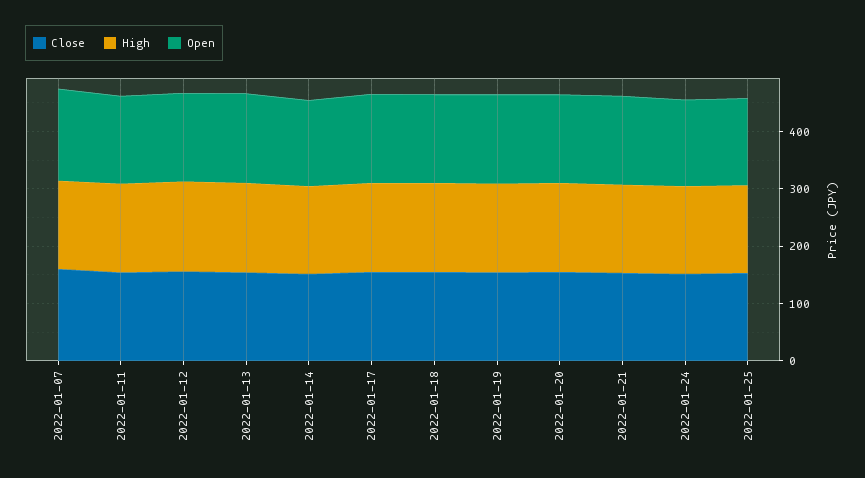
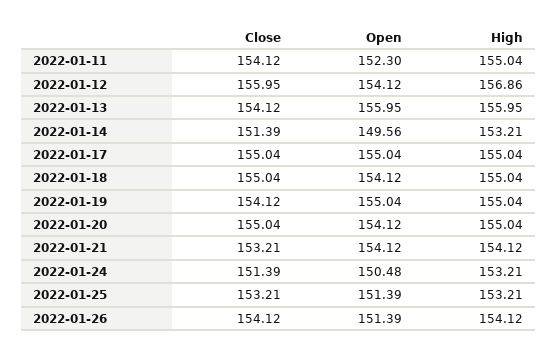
Close, 2022-01-07: 160 -> none
High, 2022-01-07: 160 -> none
Open, 2022-01-07: 160 -> none
Close, 2022-01-26: none -> 154.12
Open, 2022-01-26: none -> 151.39
High, 2022-01-26: none -> 154.12

